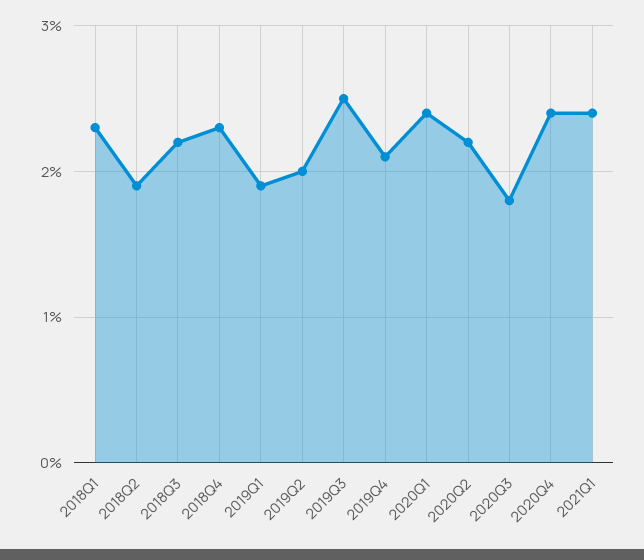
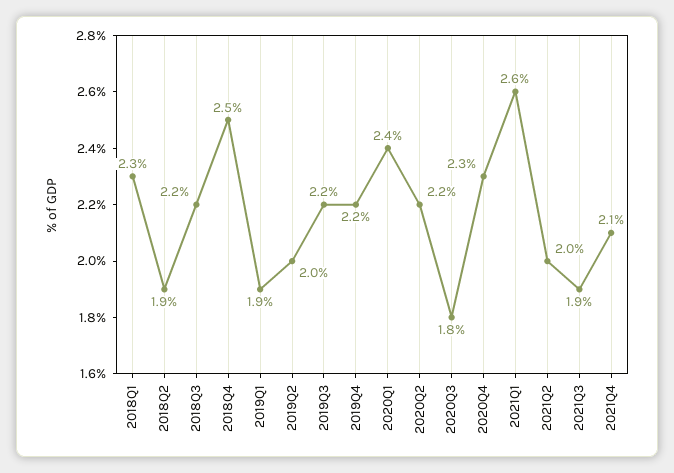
2018Q4: 2.3 -> 2.5
2019Q3: 2.5 -> 2.2
2019Q4: 2.1 -> 2.2
2020Q4: 2.4 -> 2.3
2021Q1: 2.4 -> 2.6
2021Q2: none -> 2
2021Q3: none -> 1.9
2021Q4: none -> 2.1

